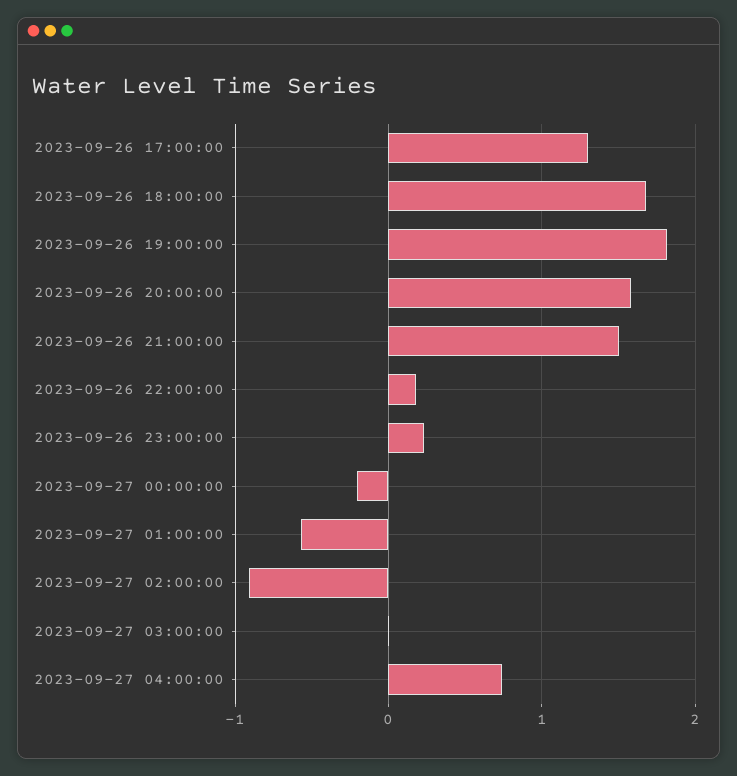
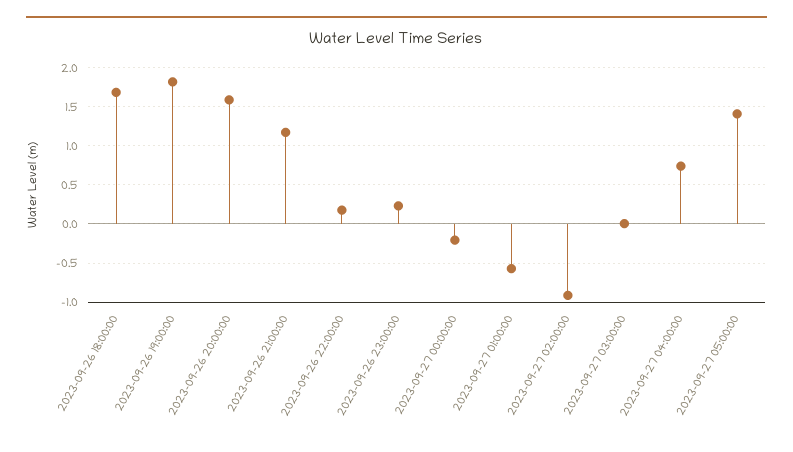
2023-09-26 17:00:00: 1.3 -> none
2023-09-26 21:00:00: 1.5 -> 1.2
2023-09-27 05:00:00: none -> 1.4

